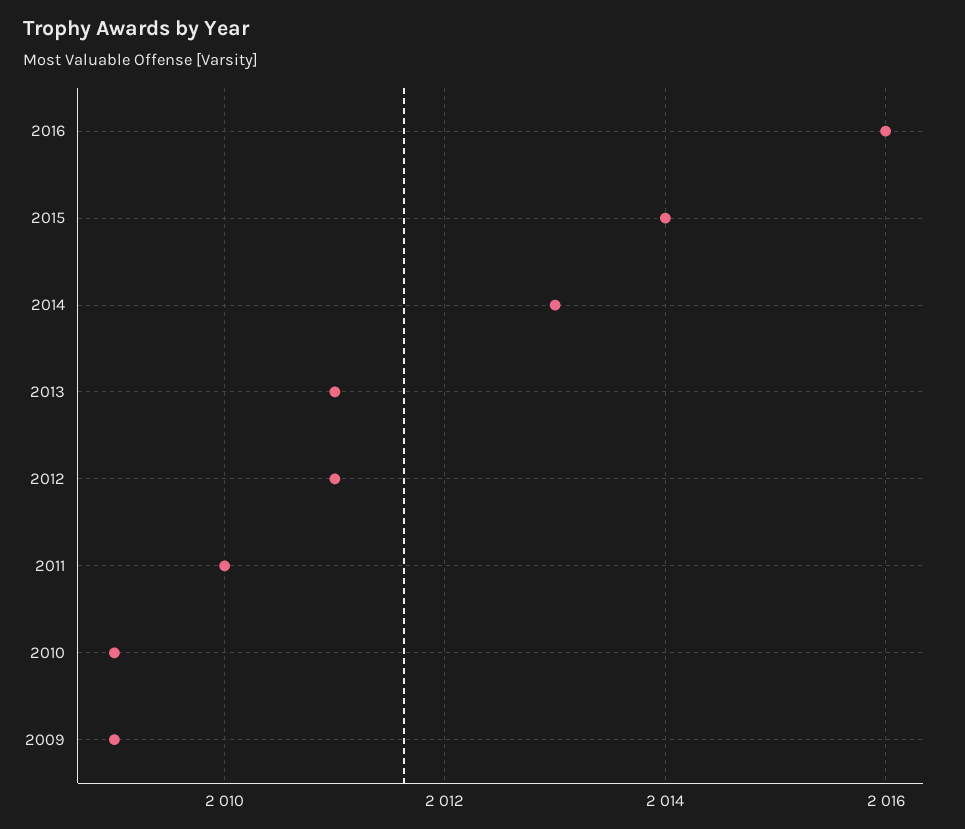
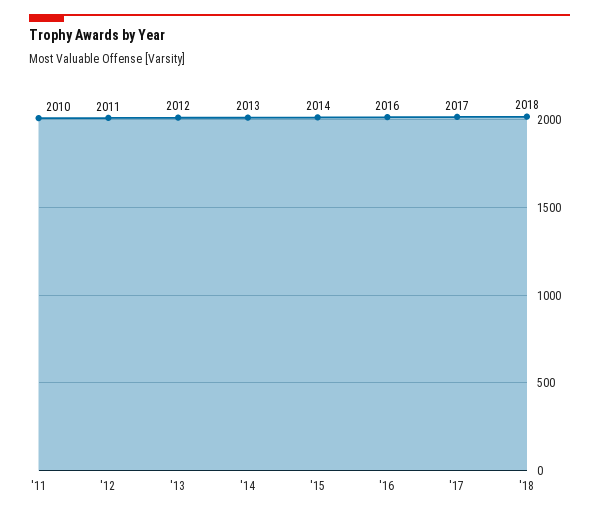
2013: 2011 -> 2012
2010: 2009 -> none
2009: 2009 -> none
'17: none -> 2017
'18: none -> 2018

